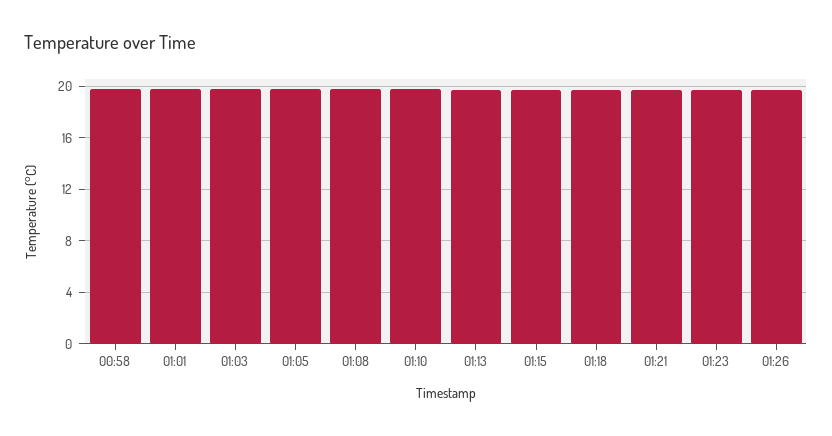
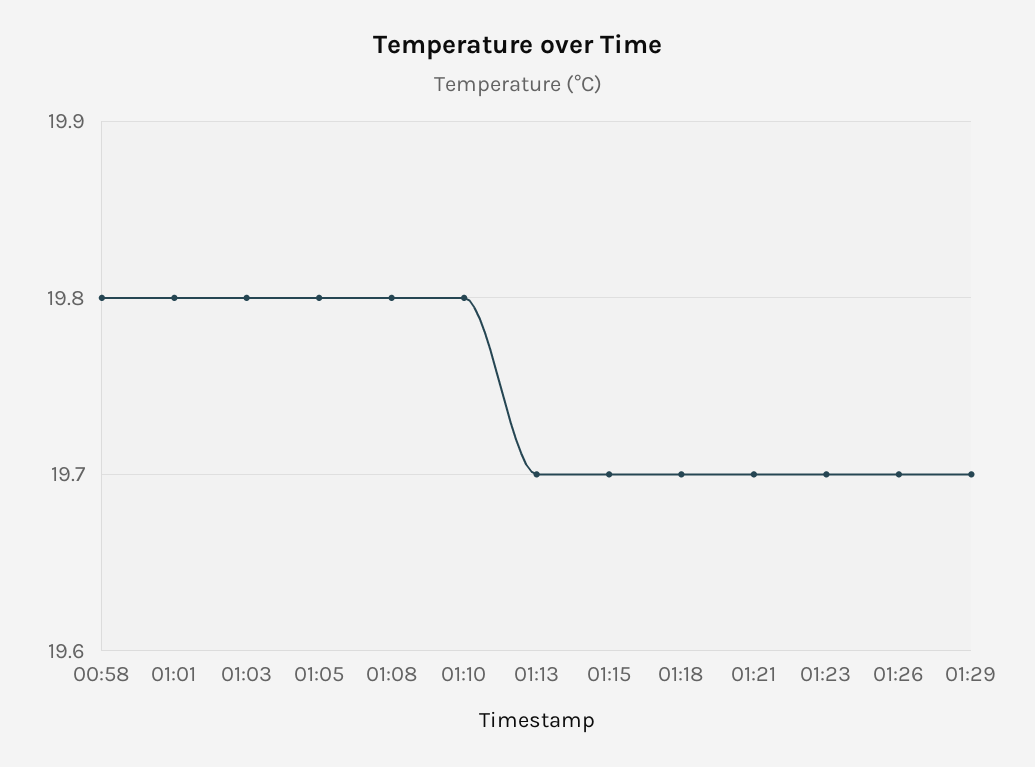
01:29: none -> 19.7

